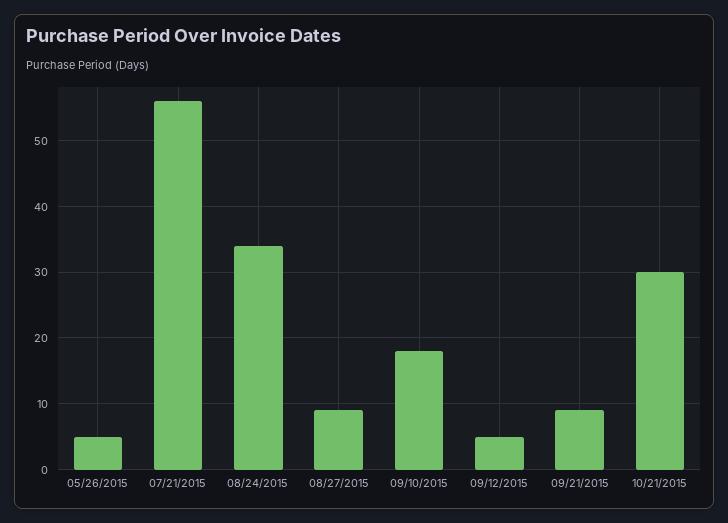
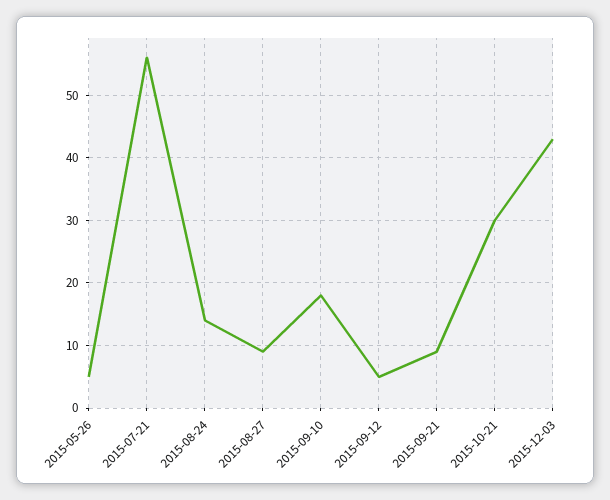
08/24/2015: 34 -> 14
2015-12-03: none -> 43

